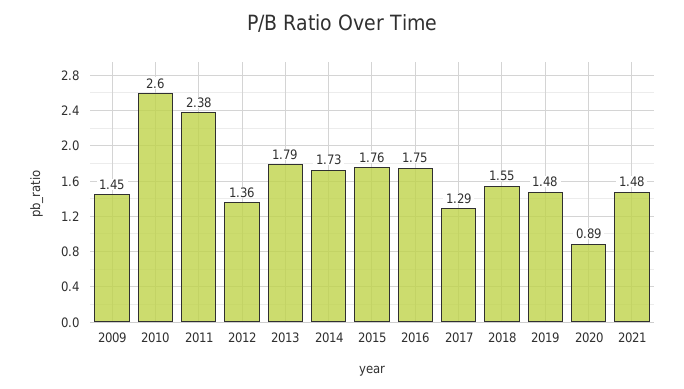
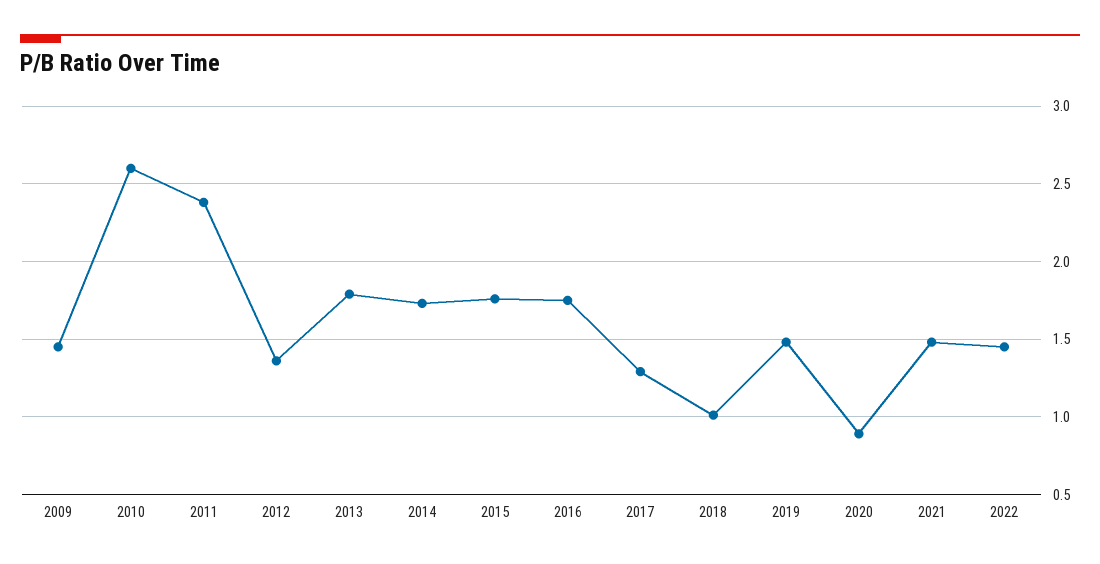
2018: 1.55 -> 1
2022: none -> 1.45

